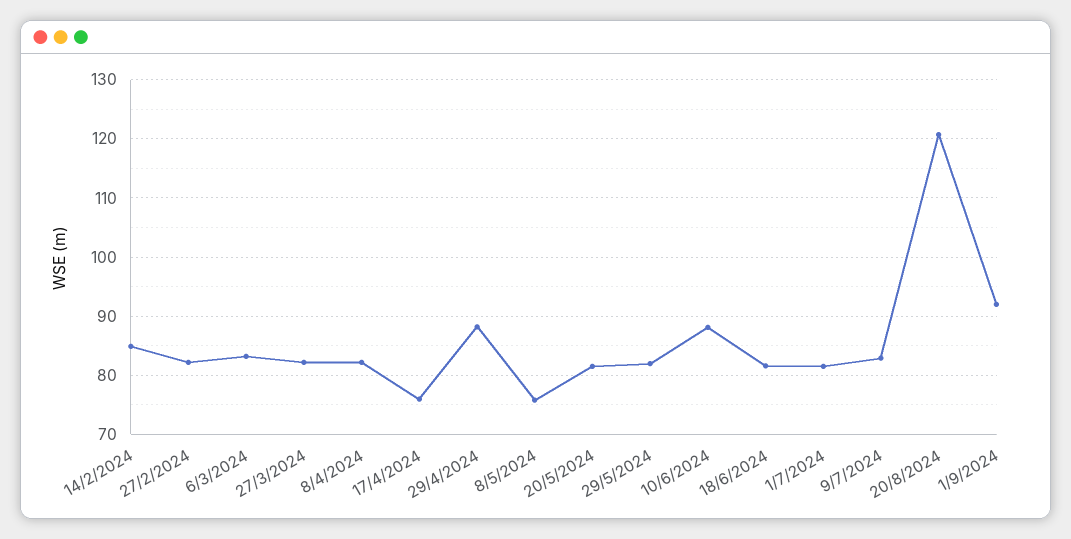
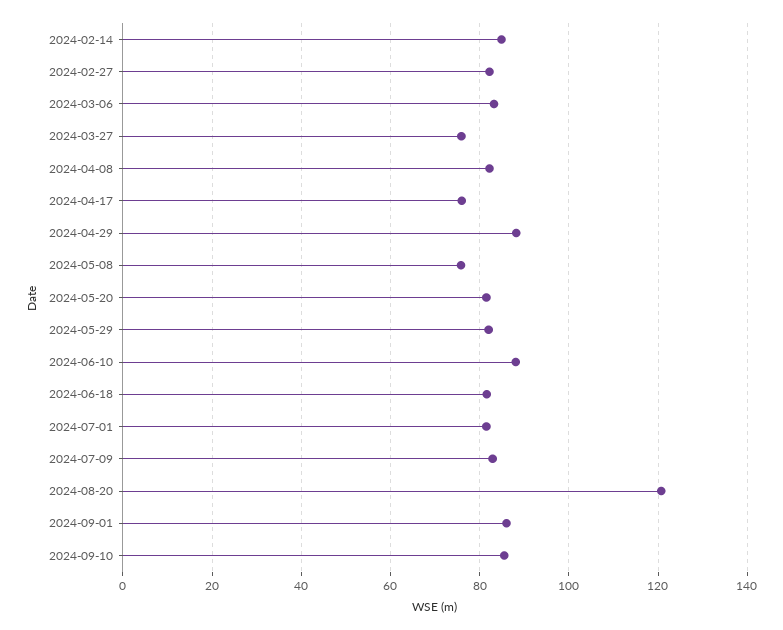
27/3/2024: 82 -> 76
1/9/2024: 92 -> 86
2024-09-10: none -> 86

